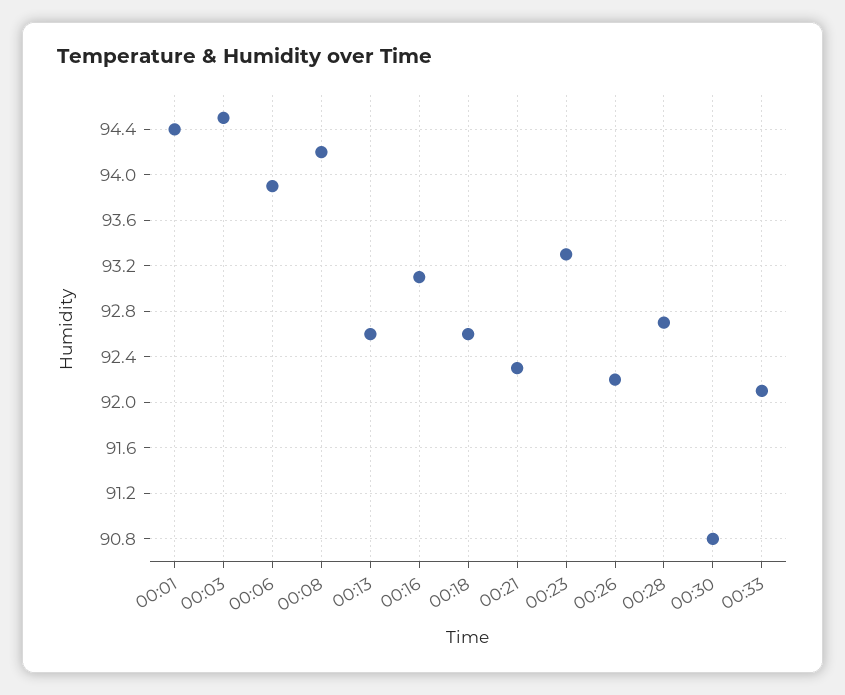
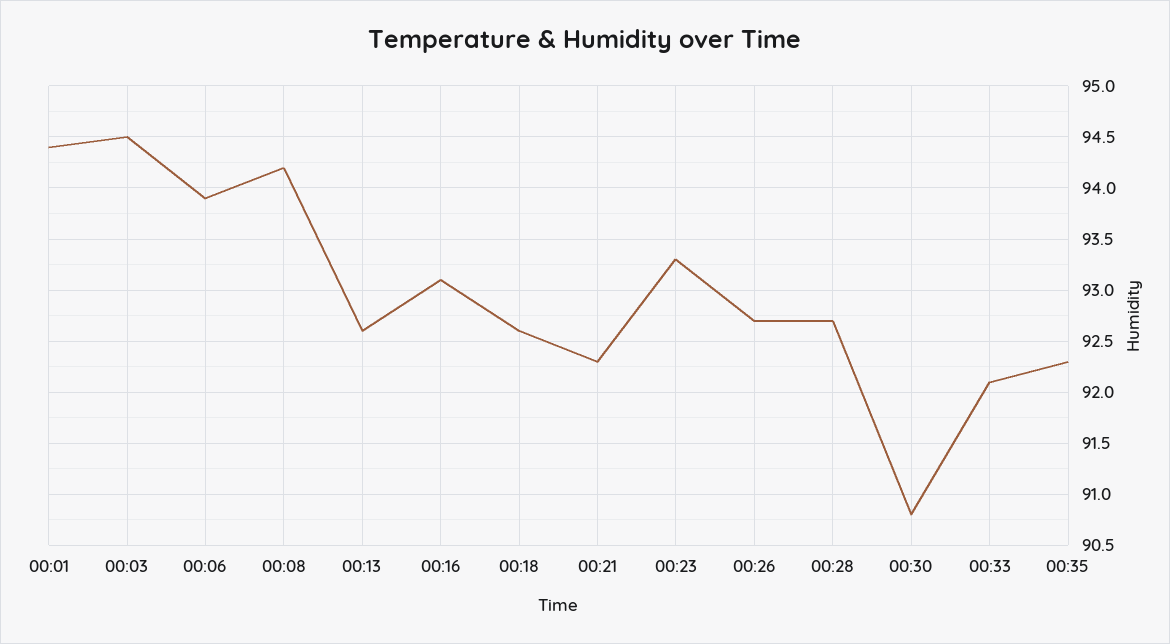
00:26: 92.2 -> 92.7
00:35: none -> 92.3

